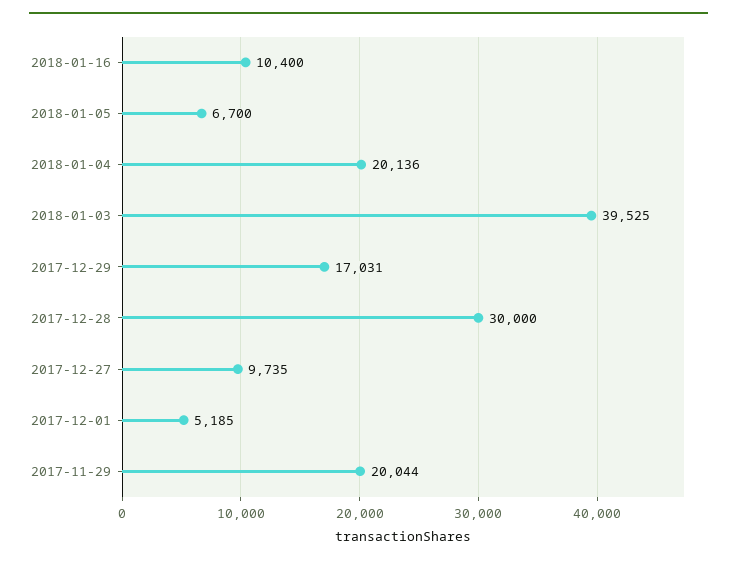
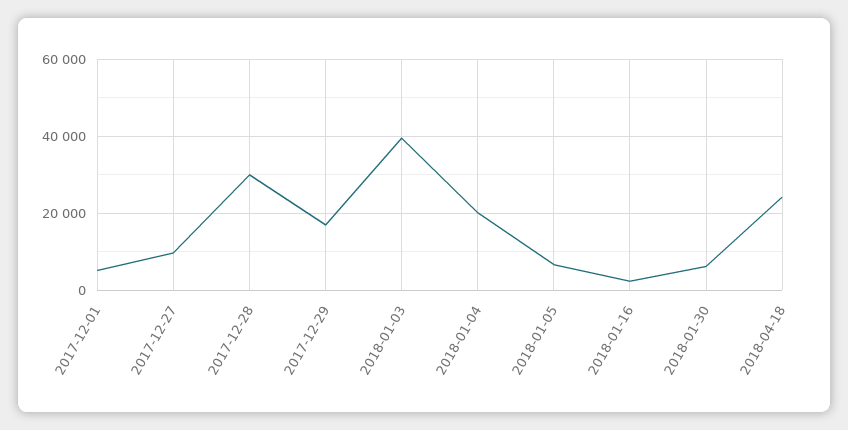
2018-01-16: 10400 -> 2000
2017-11-29: 20044 -> none
2018-01-30: none -> 6000
2018-04-18: none -> 24000

